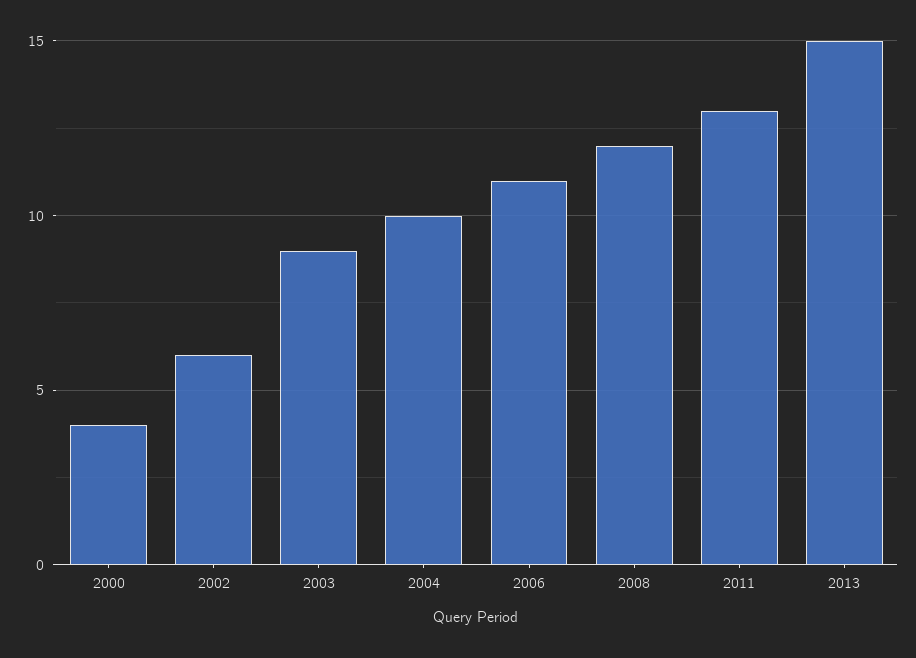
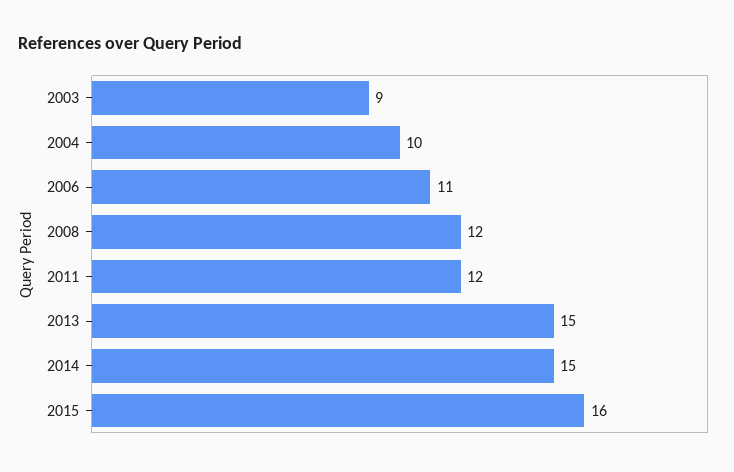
2000: 4 -> none
2002: 6 -> none
2011: 13 -> 12
2014: none -> 15
2015: none -> 16

